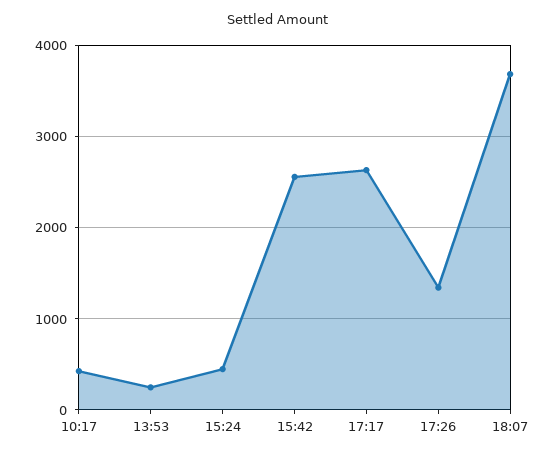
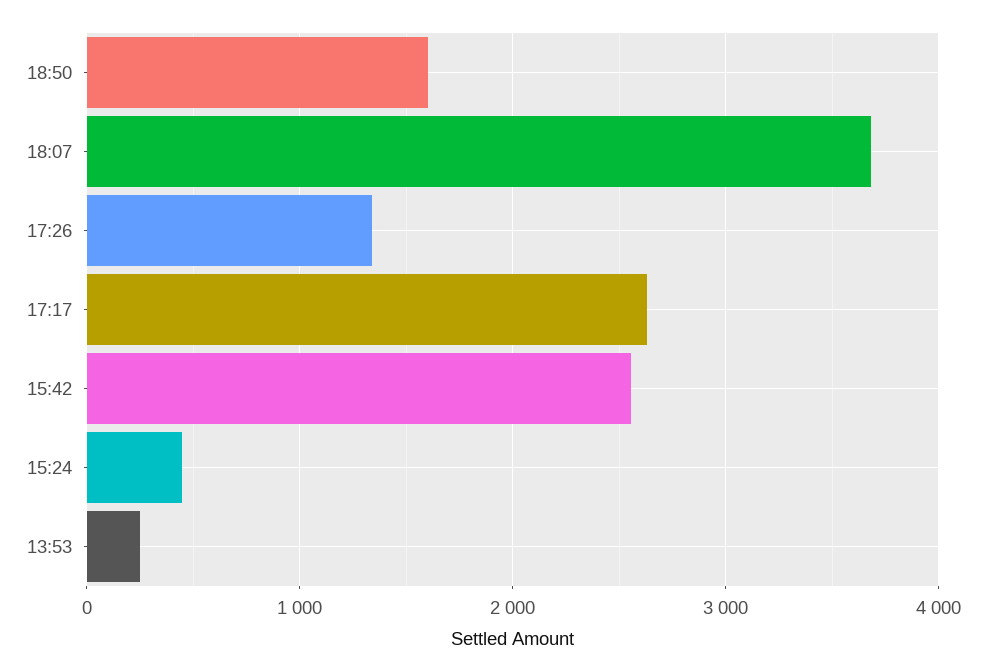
10:17: 400 -> none
18:50: none -> 1600

